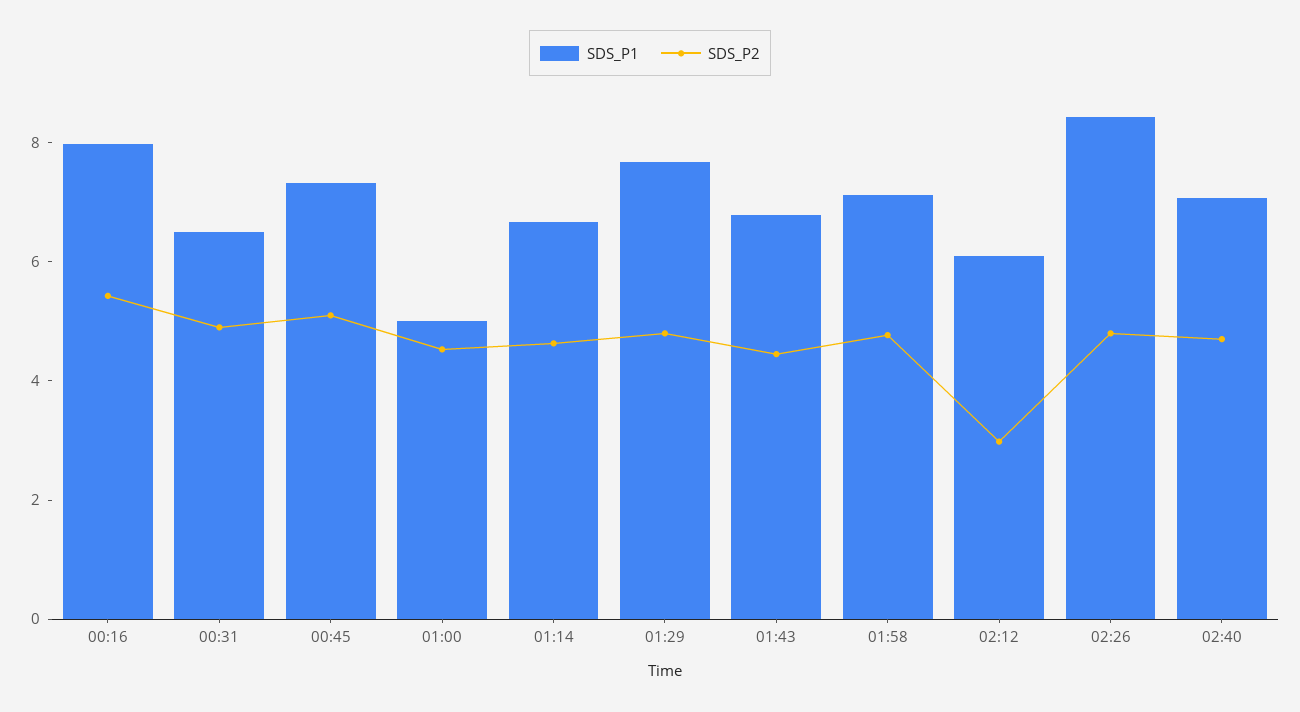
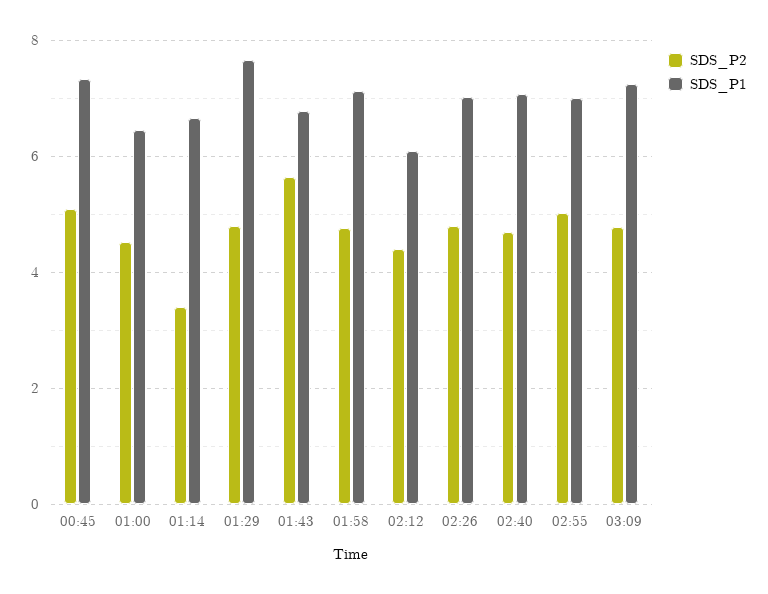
SDS_P1, 00:16: 8 -> none
SDS_P2, 00:16: 5.5 -> none
SDS_P1, 00:31: 6.5 -> none
SDS_P2, 00:31: 5 -> none
SDS_P1, 01:00: 5 -> 6.4
SDS_P2, 01:14: 4.5 -> 3.4
SDS_P2, 01:43: 4.5 -> 5.6
SDS_P2, 02:12: 3 -> 4.4
SDS_P1, 02:26: 8.5 -> 7
SDS_P2, 02:55: none -> 5
SDS_P1, 02:55: none -> 7
SDS_P2, 03:09: none -> 4.8
SDS_P1, 03:09: none -> 7.2

